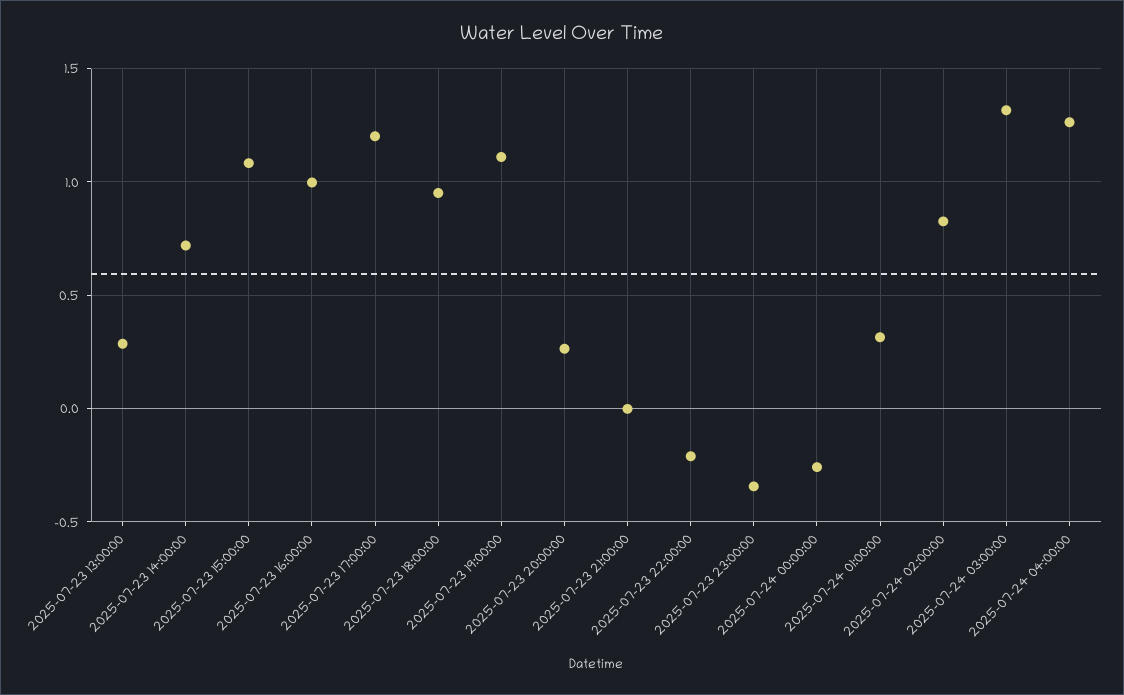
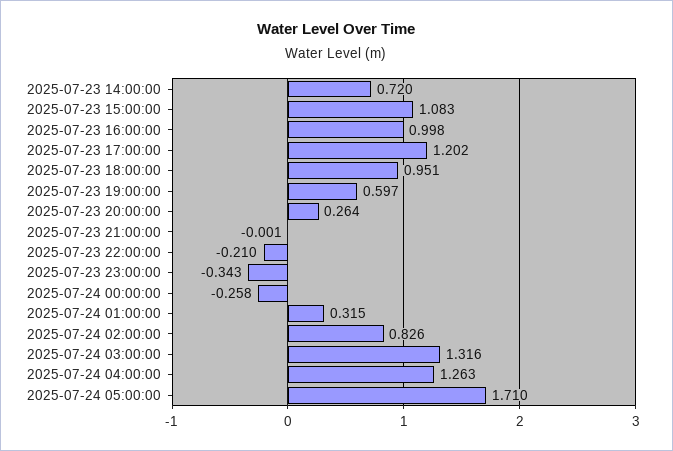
2025-07-23 13:00:00: 0.3 -> none
2025-07-23 19:00:00: 1.1 -> 0.597
2025-07-24 05:00:00: none -> 1.71

